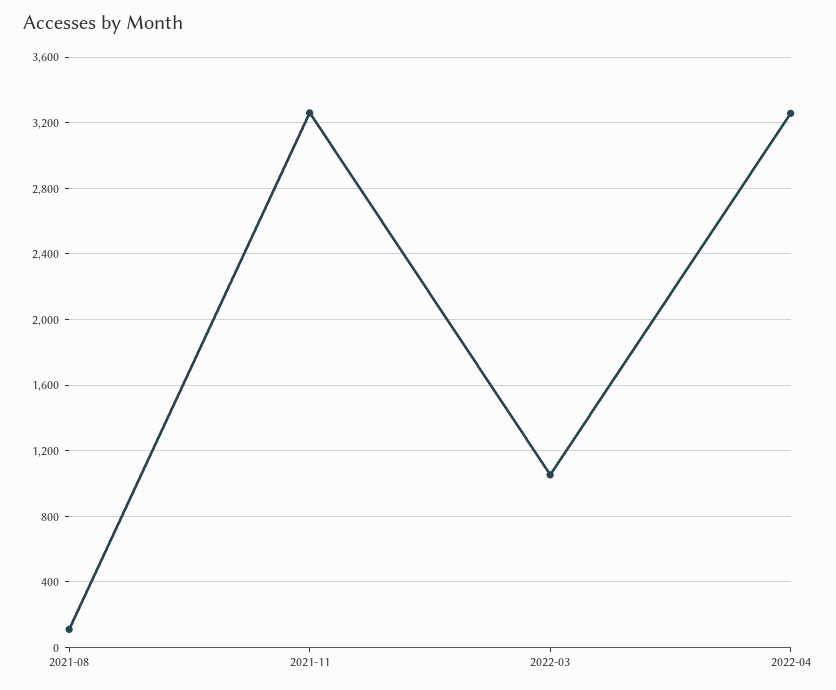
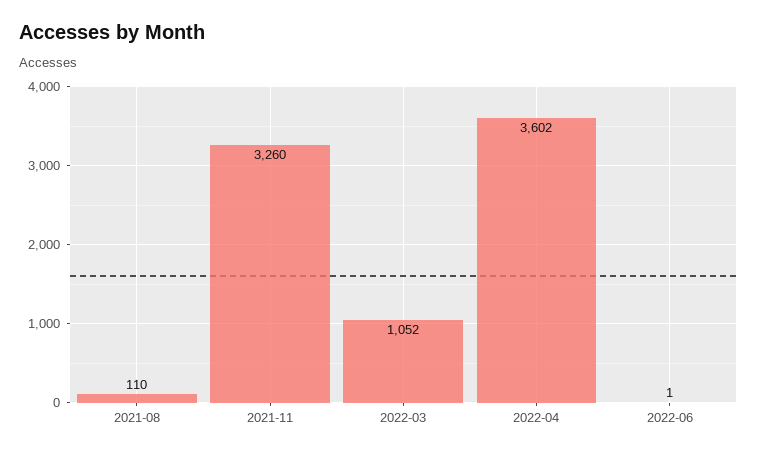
2022-04: 3250 -> 3602
2022-06: none -> 1

